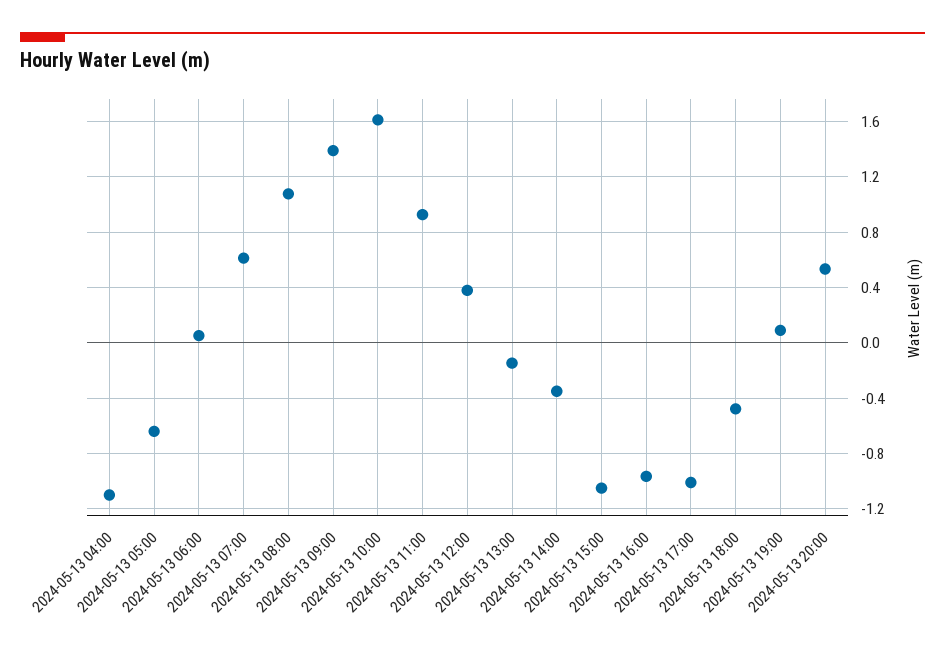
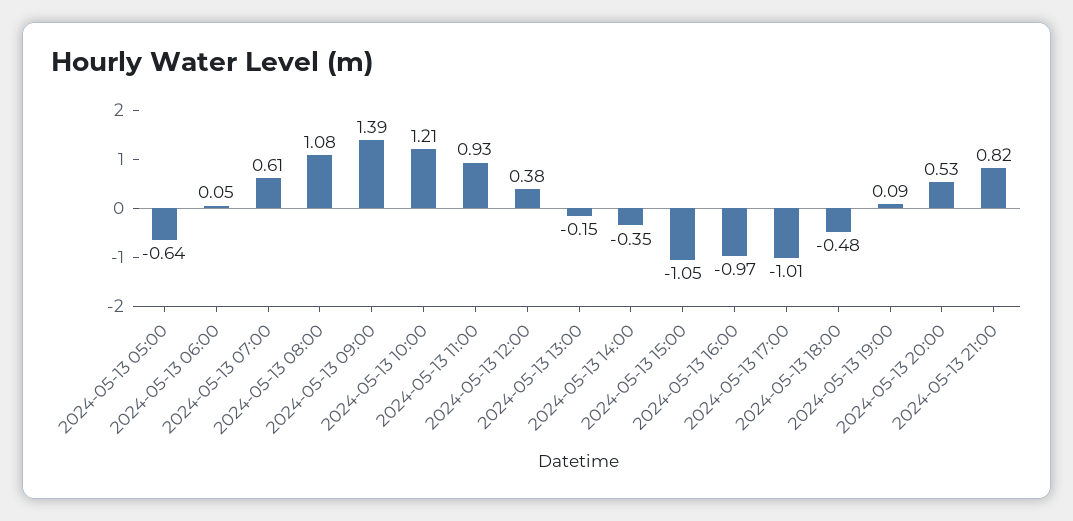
2024-05-13 04:00: -1.1 -> none
2024-05-13 10:00: 1.6 -> 1.21
2024-05-13 21:00: none -> 0.82

